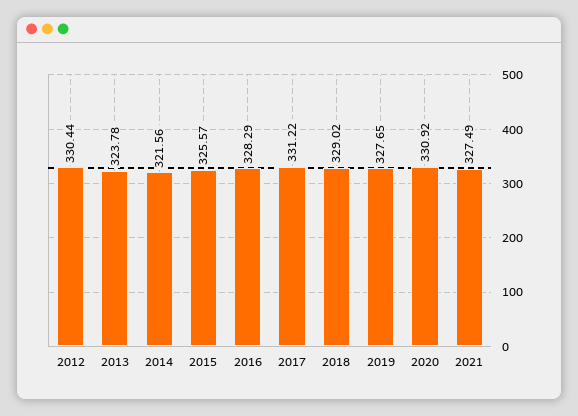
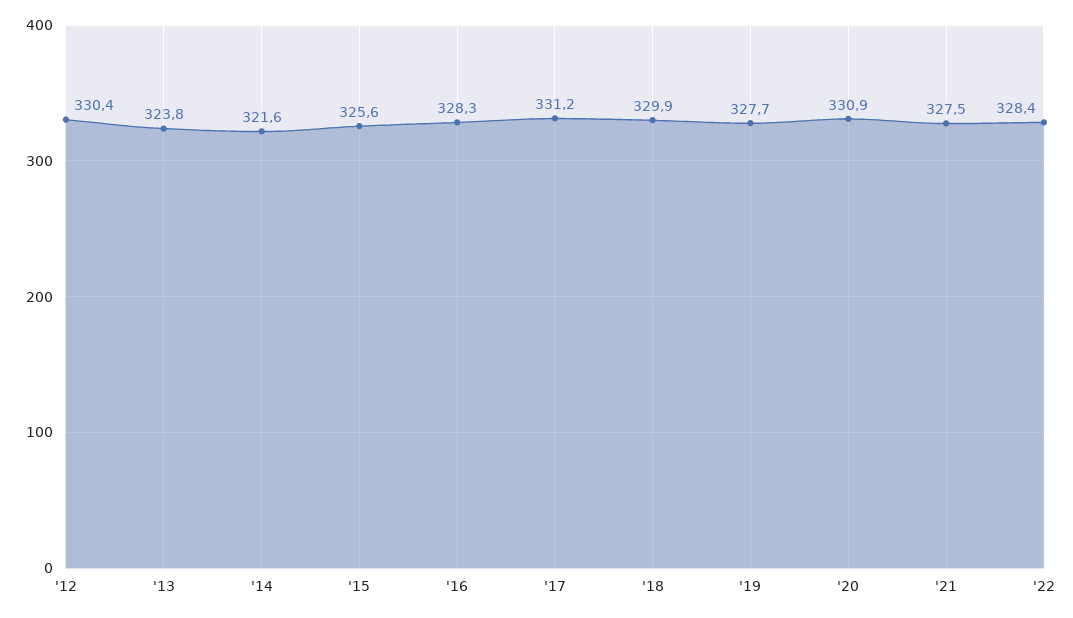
2018: 329.02 -> 329.9
'22: none -> 328.4

